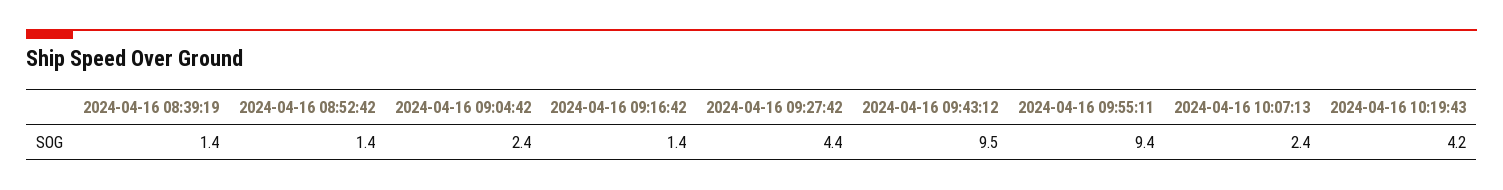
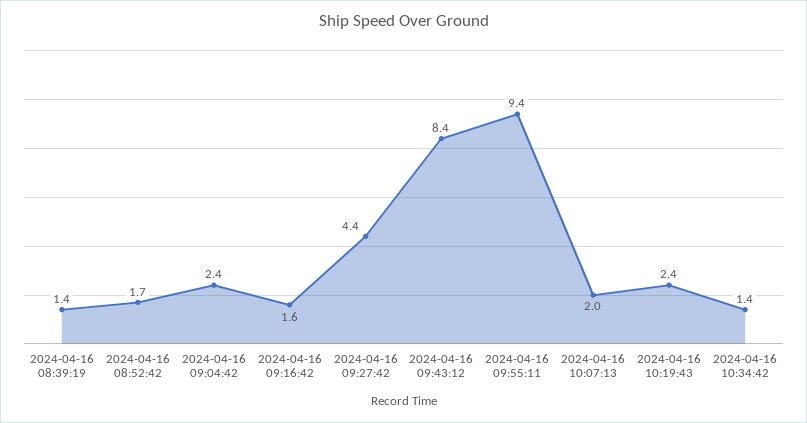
2024-04-16 08:52:42: 1.4 -> 1.7
2024-04-16 09:16:42: 1.4 -> 1.6
2024-04-16 09:43:12: 9.5 -> 8.4
2024-04-16 10:07:13: 2.4 -> 2
2024-04-16 10:19:43: 4.2 -> 2.4
2024-04-16 10:34:42: none -> 1.4

